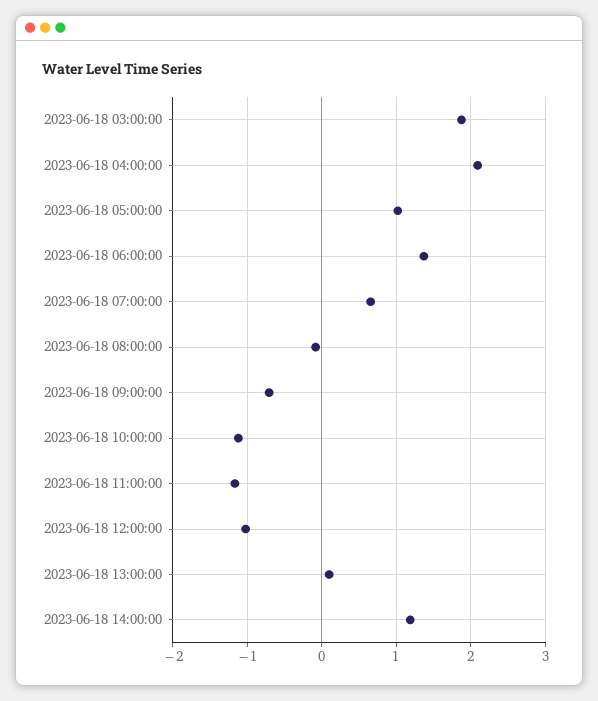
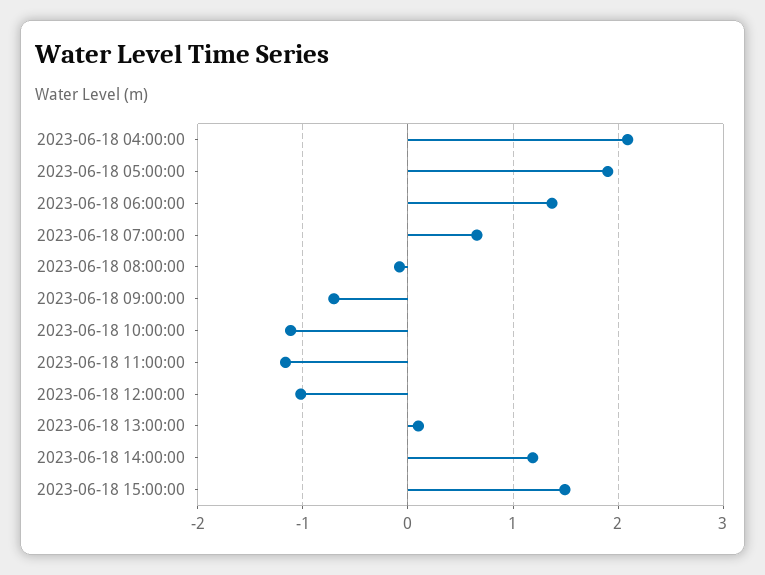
2023-06-18 03:00:00: 1.9 -> none
2023-06-18 05:00:00: 1 -> 1.9
2023-06-18 15:00:00: none -> 1.5

